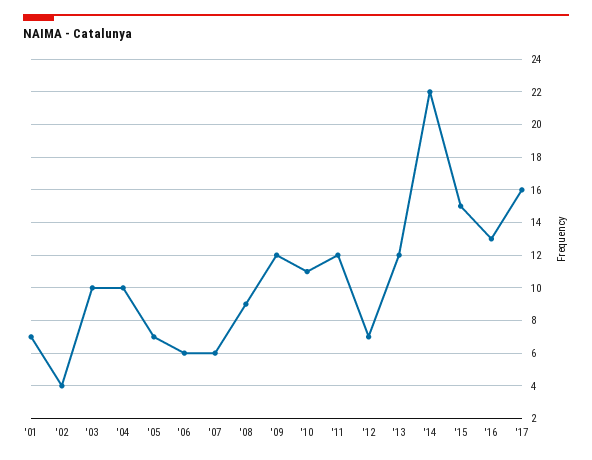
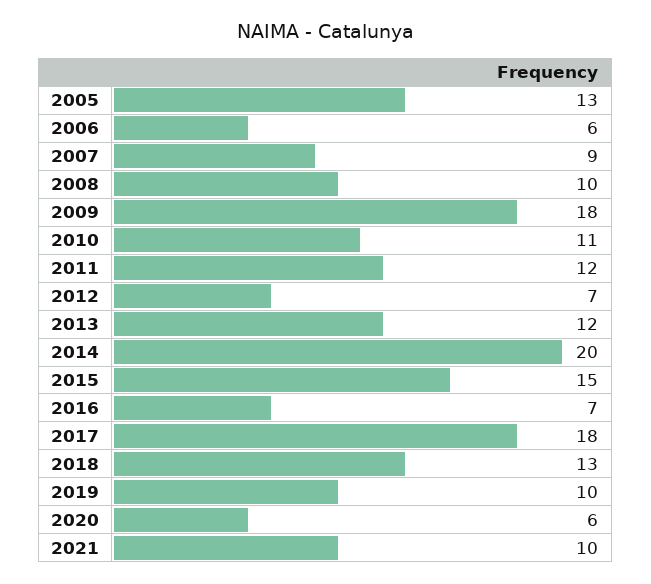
'01: 7 -> none
'02: 4 -> none
'03: 10 -> none
'04: 10 -> none
'05: 7 -> 13
'07: 6 -> 9
'08: 9 -> 10
'09: 12 -> 18
'14: 22 -> 20
'16: 13 -> 7
'17: 16 -> 18
2018: none -> 13
2019: none -> 10
2020: none -> 6
2021: none -> 10

